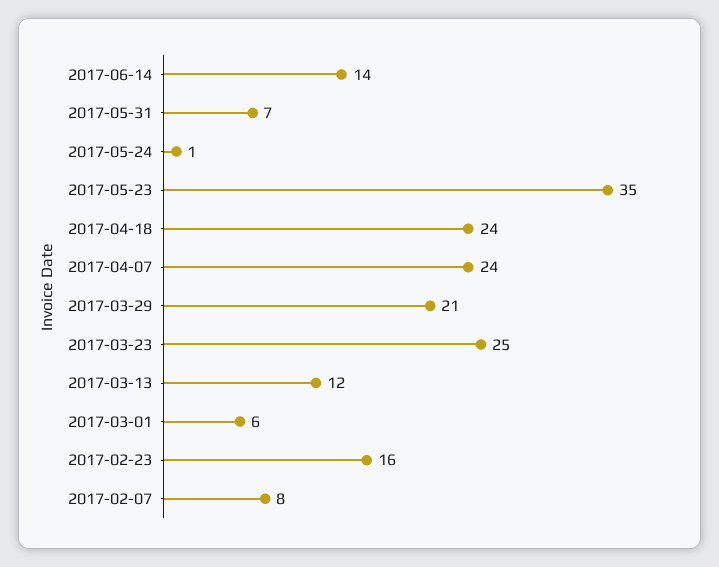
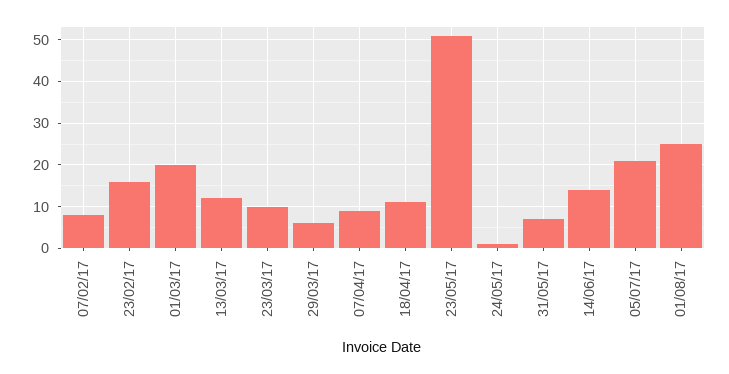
2017-05-23: 35 -> 50
2017-04-18: 24 -> 10
2017-04-07: 24 -> 10
2017-03-29: 21 -> 5
2017-03-23: 25 -> 10
2017-03-01: 6 -> 20
05/07/17: none -> 20
01/08/17: none -> 25

